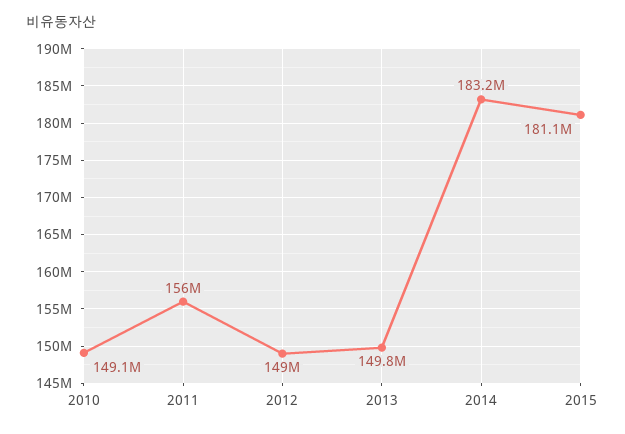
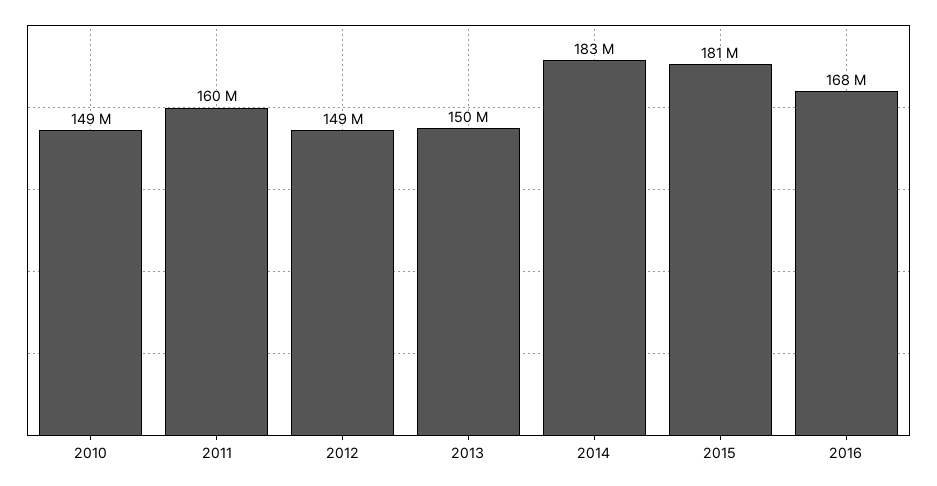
2011: 156000000 -> 160000000
2016: none -> 168000000

